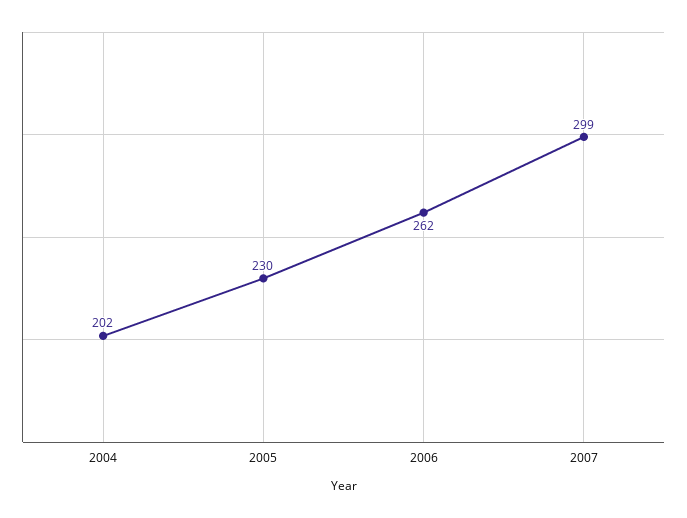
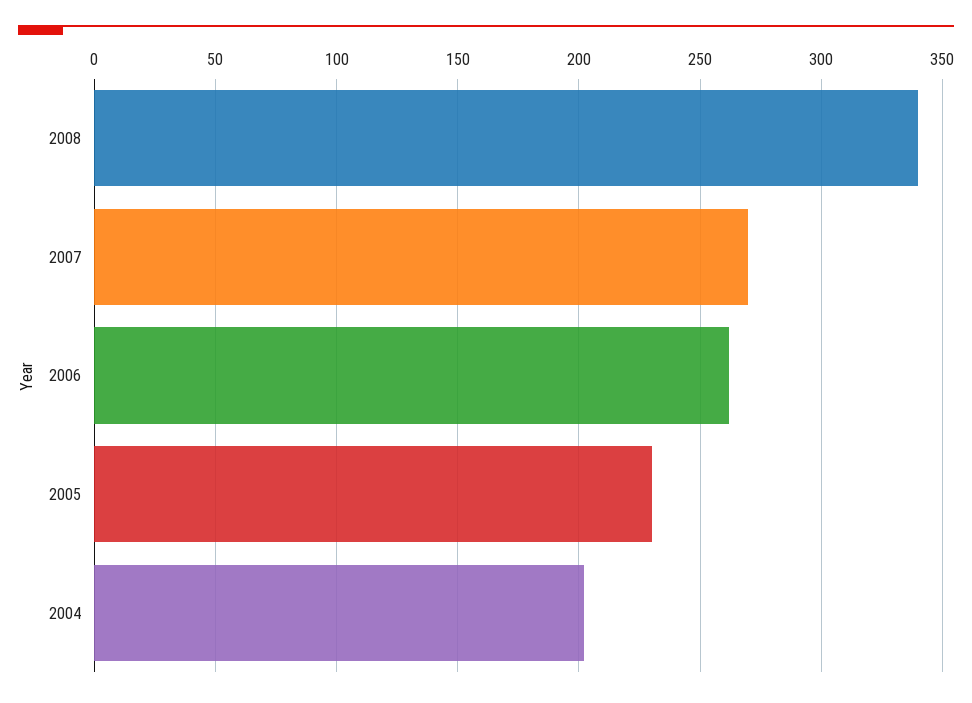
2007: 299 -> 270
2008: none -> 340

